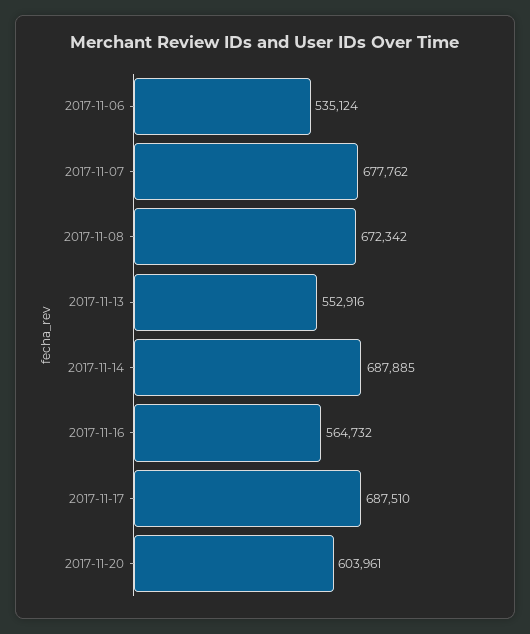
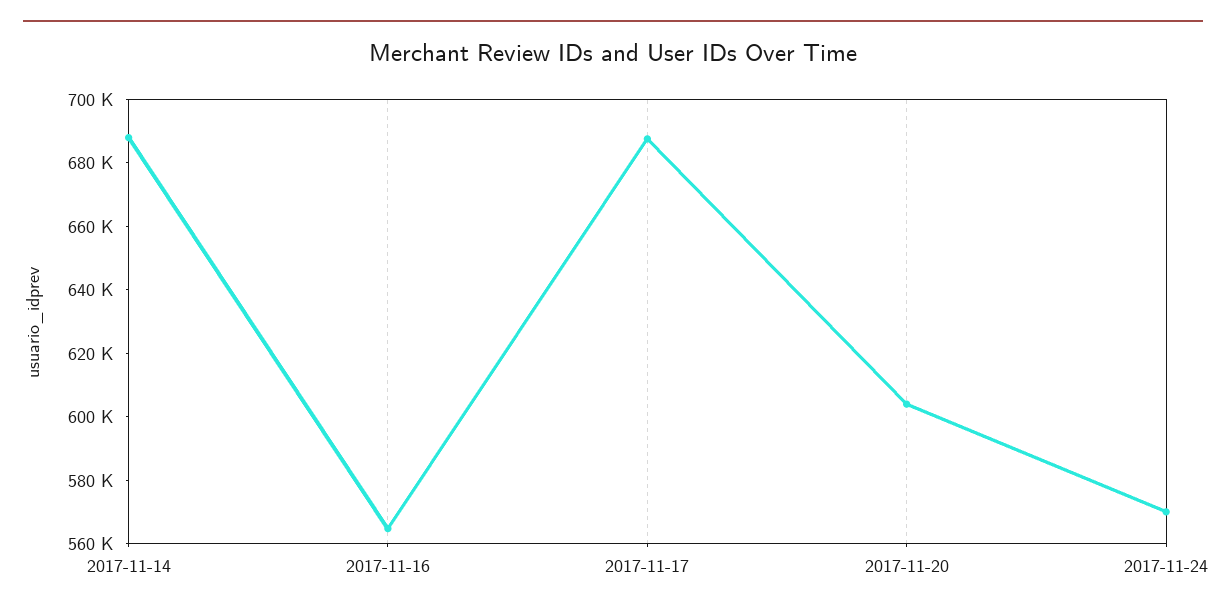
2017-11-06: 535124 -> none
2017-11-07: 677762 -> none
2017-11-08: 672342 -> none
2017-11-13: 552916 -> none
2017-11-24: none -> 570000

